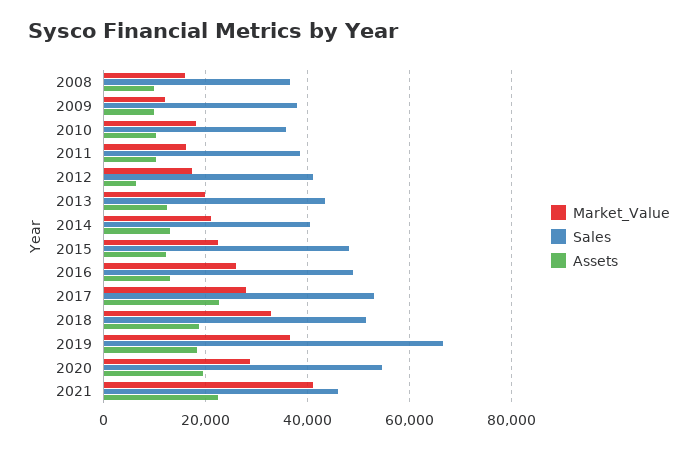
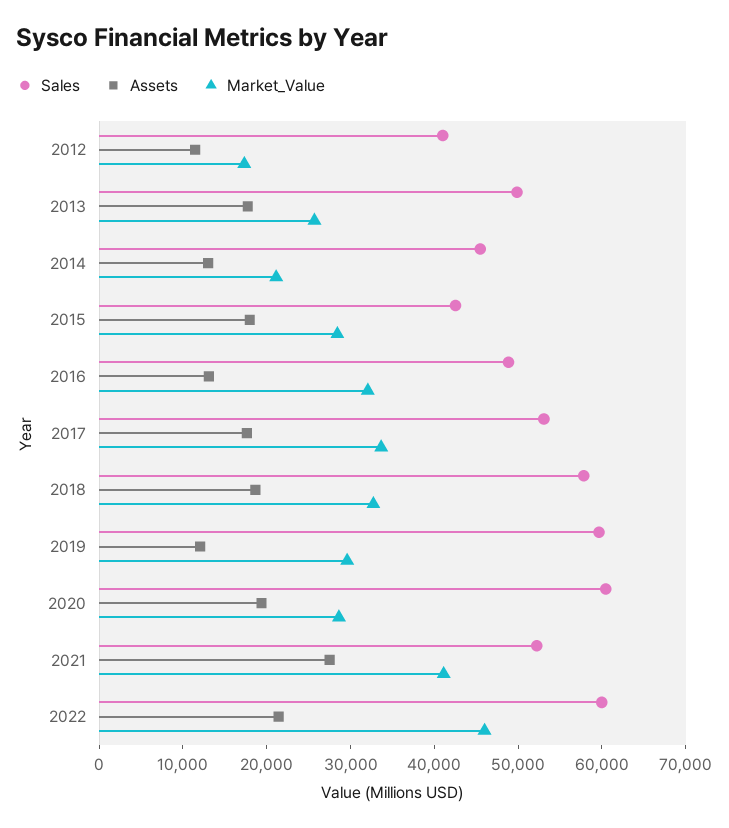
Market_Value, 2008: 16000 -> none
Sales, 2008: 36000 -> none
Assets, 2008: 10000 -> none
Market_Value, 2009: 12000 -> none
Sales, 2009: 38000 -> none
Assets, 2009: 10000 -> none
Market_Value, 2010: 18000 -> none
Sales, 2010: 36000 -> none
Assets, 2010: 10000 -> none
Market_Value, 2011: 16000 -> none
Sales, 2011: 38000 -> none
Assets, 2011: 10000 -> none
Assets, 2012: 6000 -> 12000
Market_Value, 2013: 20000 -> 26000
Sales, 2013: 44000 -> 50000
Assets, 2013: 12000 -> 18000
Sales, 2014: 40000 -> 46000
Market_Value, 2015: 22000 -> 28000
Sales, 2015: 48000 -> 42000
Assets, 2015: 12000 -> 18000
Market_Value, 2016: 26000 -> 32000
Market_Value, 2017: 28000 -> 34000
Assets, 2017: 22000 -> 18000
Sales, 2018: 52000 -> 58000
Market_Value, 2019: 36000 -> 30000
Sales, 2019: 66000 -> 60000
Assets, 2019: 18000 -> 12000
Sales, 2020: 54000 -> 60000
Sales, 2021: 46000 -> 52000
Assets, 2021: 22000 -> 28000
Sales, 2022: none -> 60000
Assets, 2022: none -> 22000
Market_Value, 2022: none -> 46000

